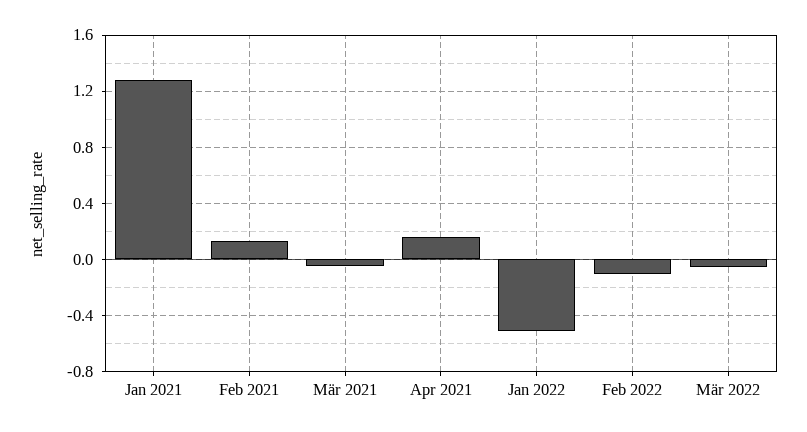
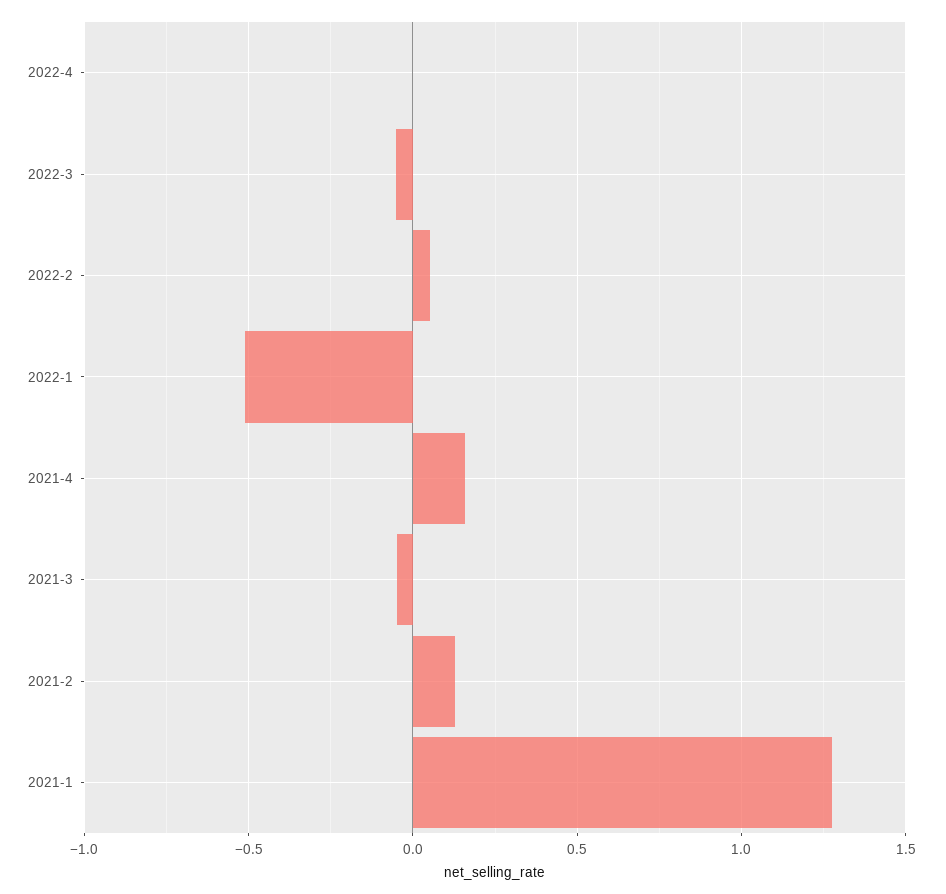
Feb 2022: -0.1 -> 0.05
2022-4: none -> 0

